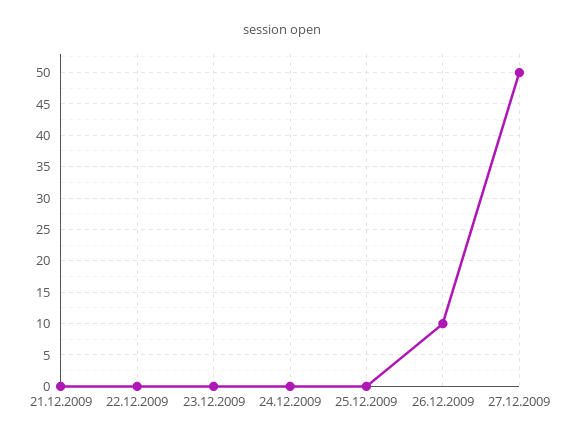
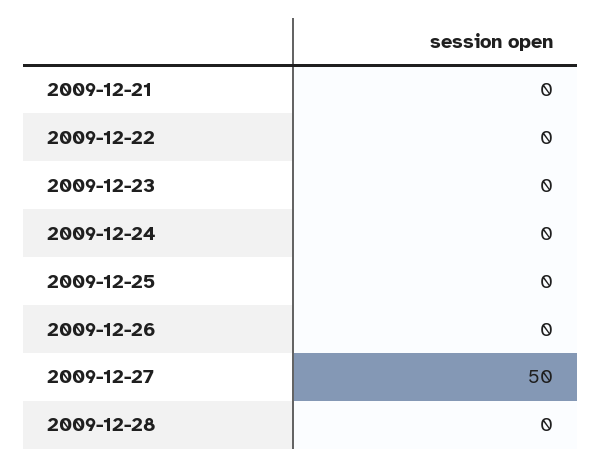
26.12.2009: 10 -> 0
2009-12-28: none -> 0

